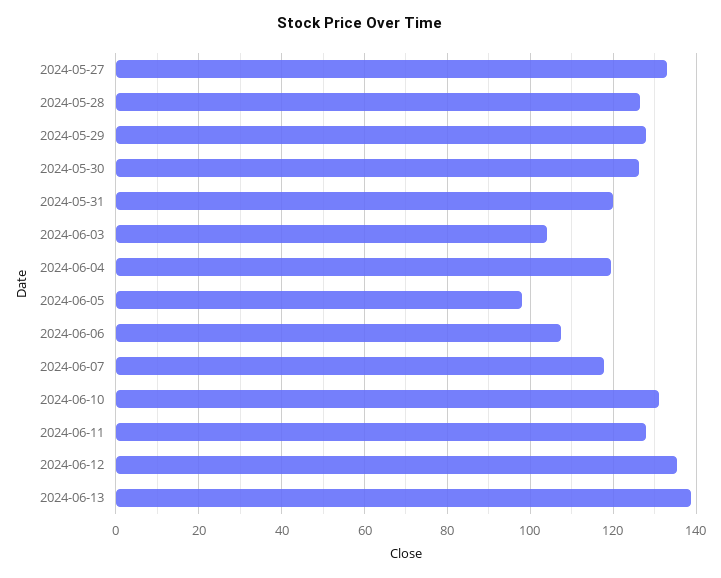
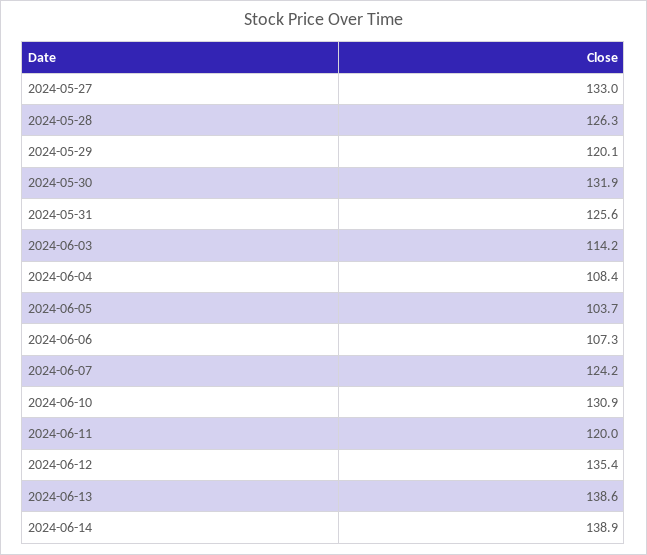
2024-05-29: 128 -> 120.1
2024-05-30: 126 -> 131.9
2024-05-31: 120 -> 125.6
2024-06-03: 104 -> 114.2
2024-06-04: 120 -> 108.4
2024-06-05: 98 -> 103.7
2024-06-07: 118 -> 124.2
2024-06-11: 128 -> 120
2024-06-14: none -> 138.9

